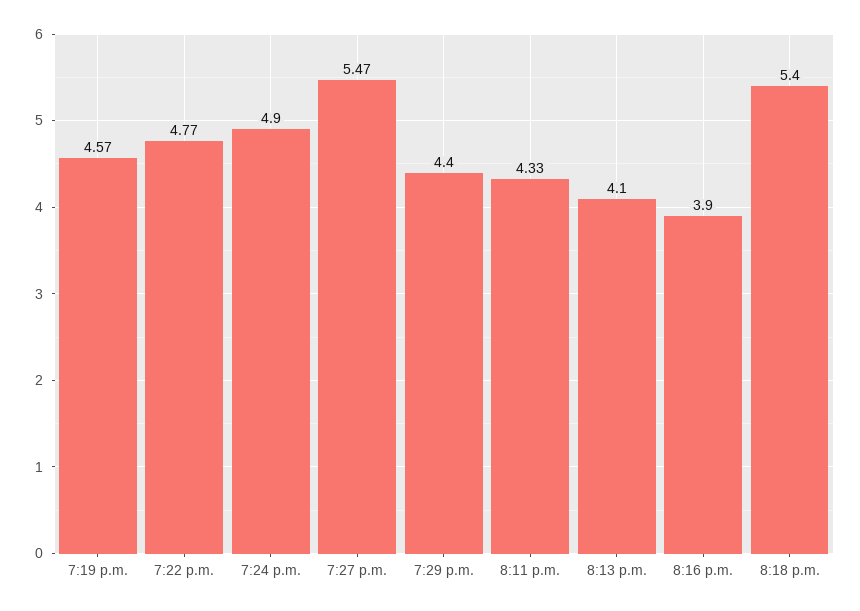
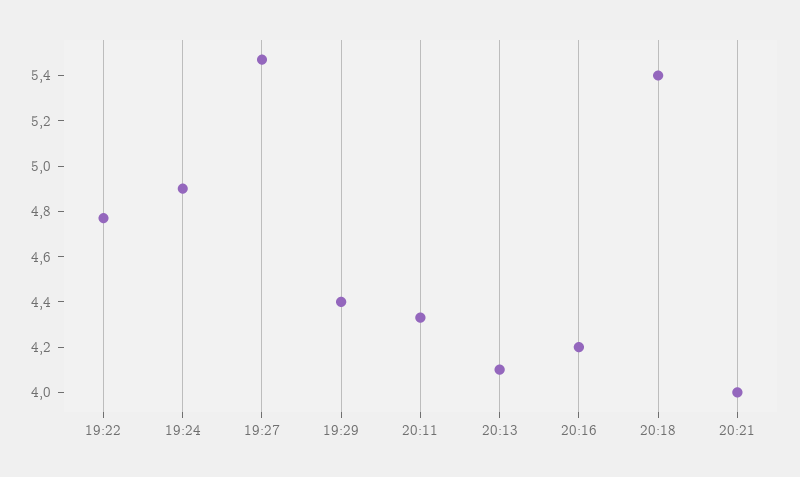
7:19 p.m.: 4.57 -> none
8:16 p.m.: 3.9 -> 4.2
20:21: none -> 4

